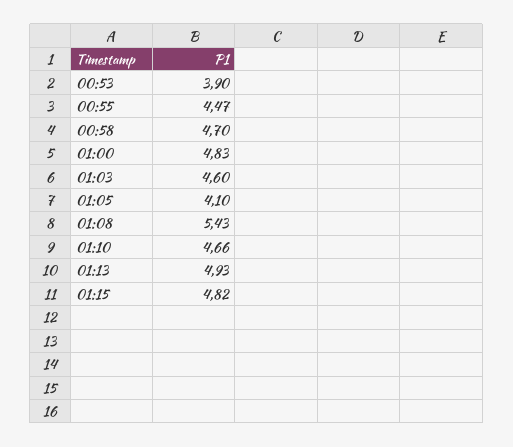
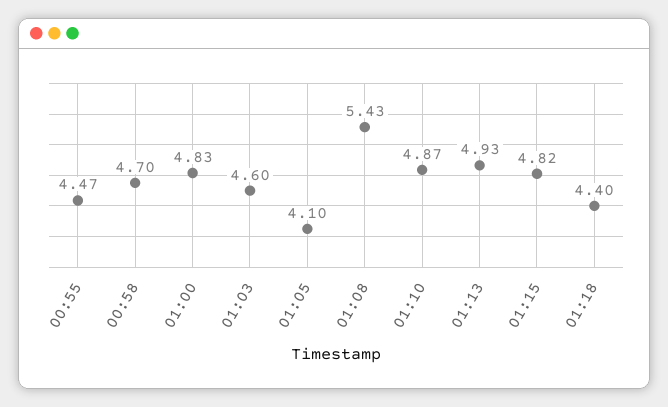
00:53: 3.9 -> none
01:10: 4.66 -> 4.87
01:18: none -> 4.4

